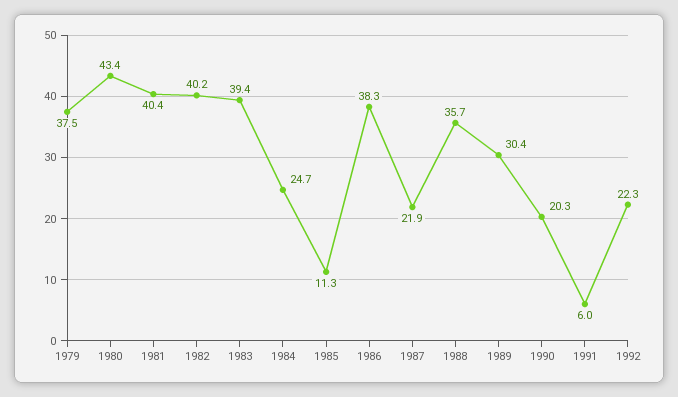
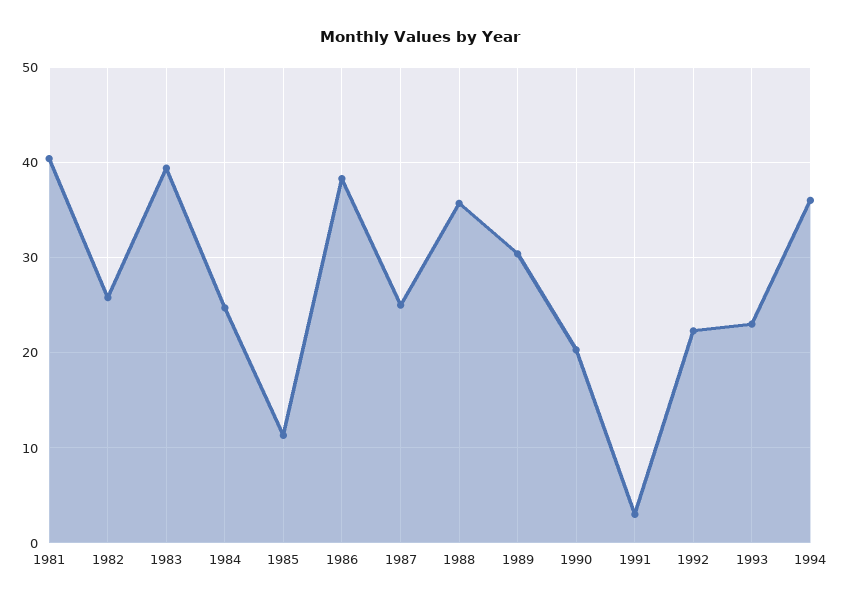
1979: 37.5 -> none
1980: 43.4 -> none
1982: 40.2 -> 26
1987: 21.9 -> 25
1991: 6 -> 3
1993: none -> 23
1994: none -> 36

